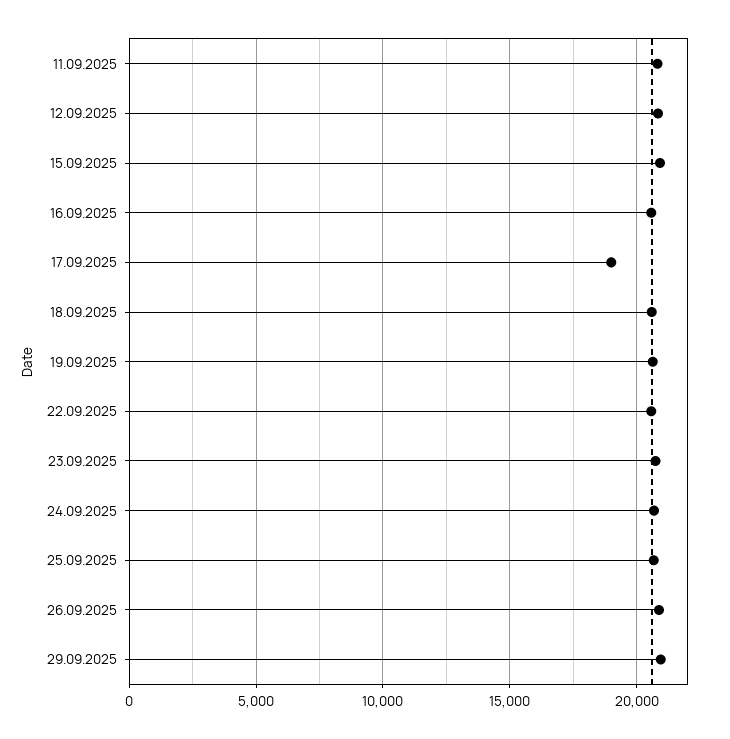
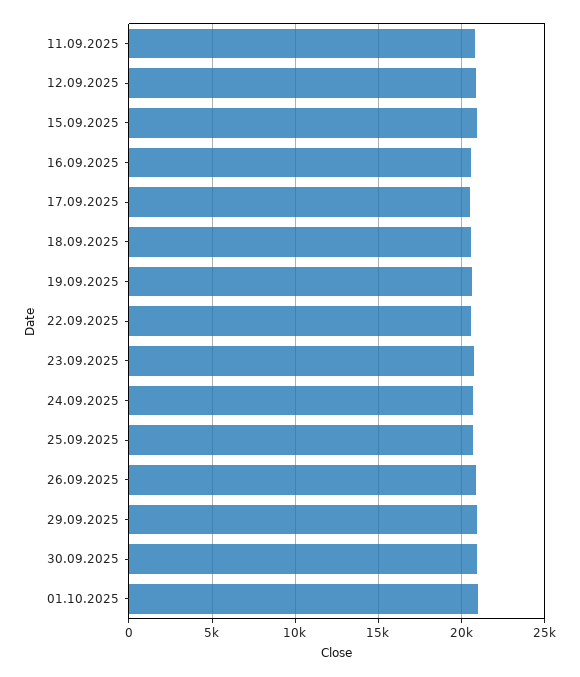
17.09.2025: 19000 -> 20500
30.09.2025: none -> 21000
01.10.2025: none -> 21000

